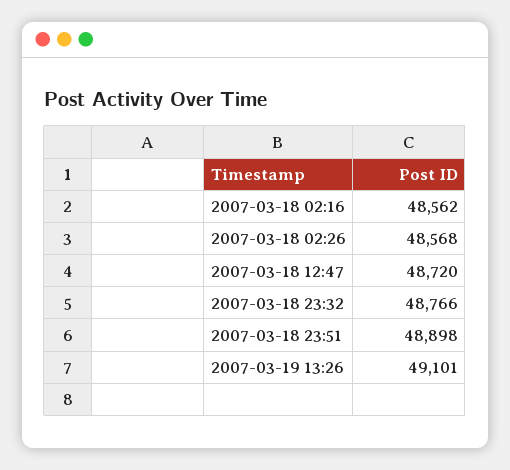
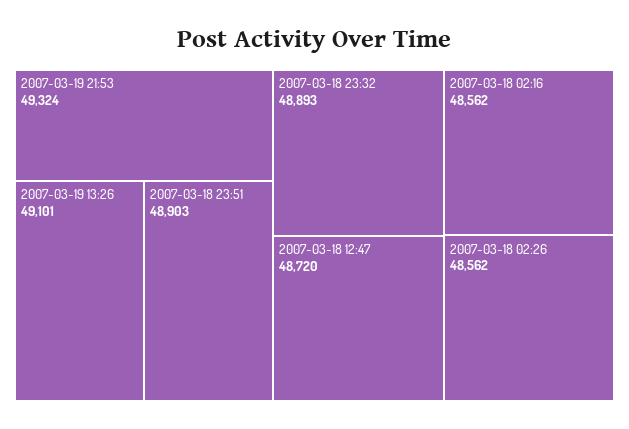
2007-03-18 02:26: 48568 -> 48562
2007-03-18 23:32: 48766 -> 48893
2007-03-18 23:51: 48898 -> 48903
2007-03-19 21:53: none -> 49324

